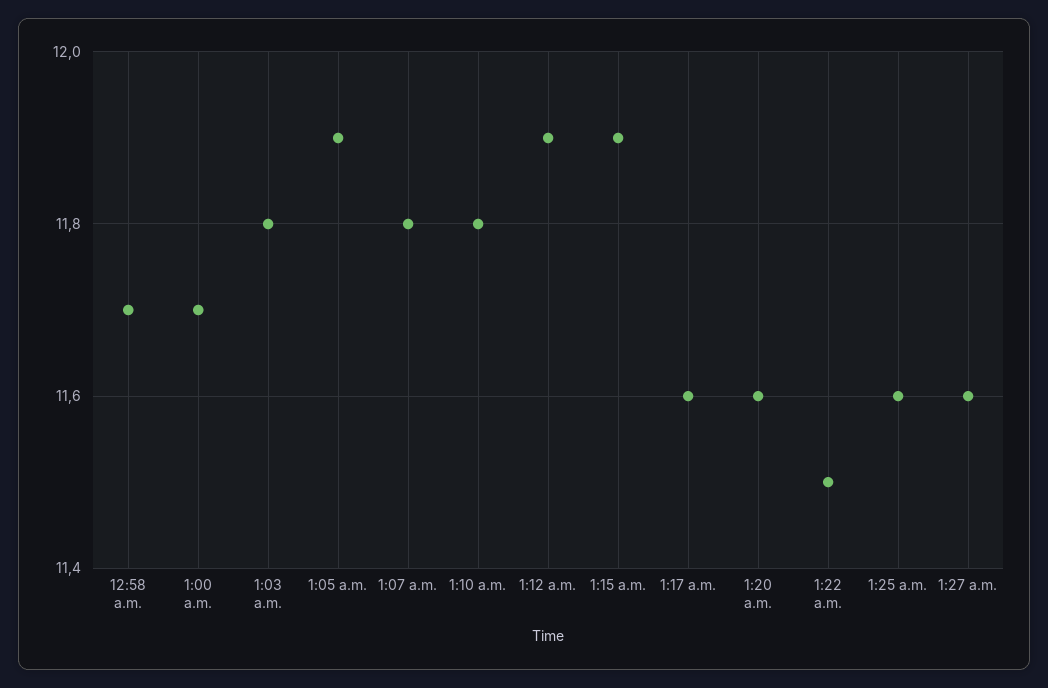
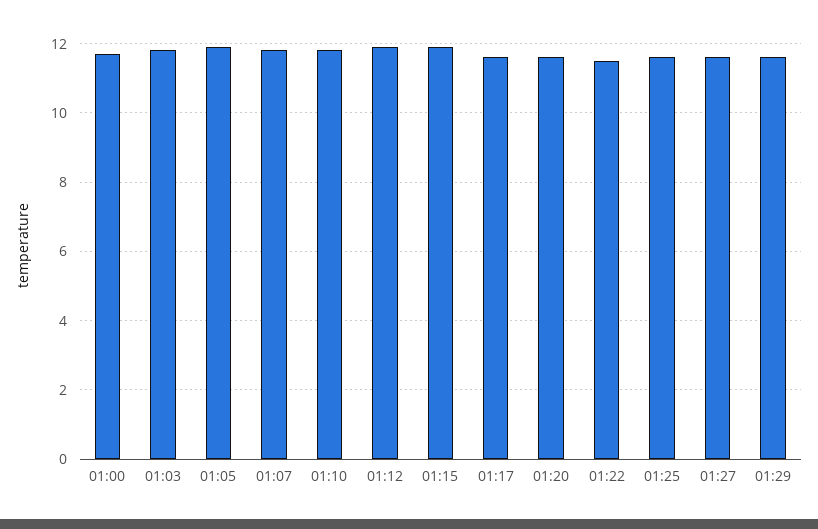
12:58 a.m.: 11.7 -> none
01:29: none -> 11.5

